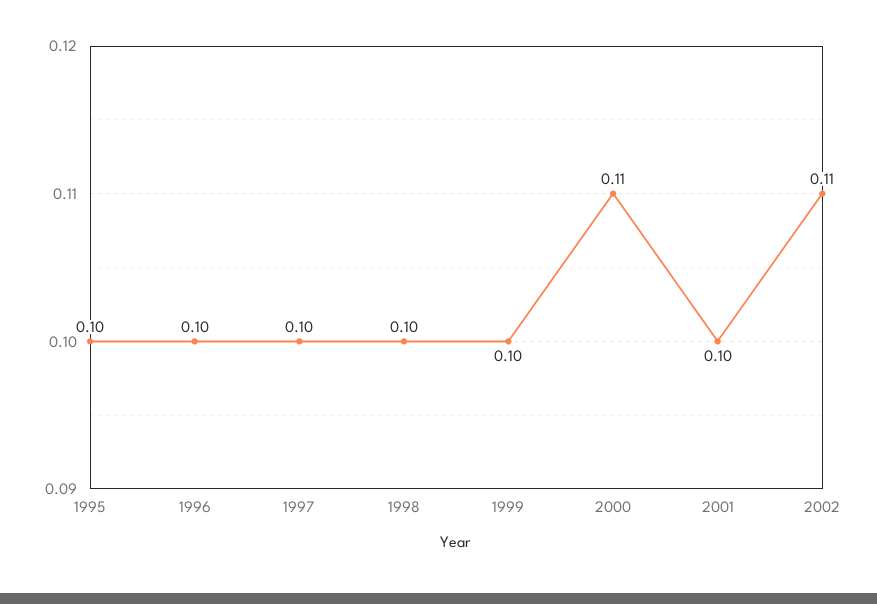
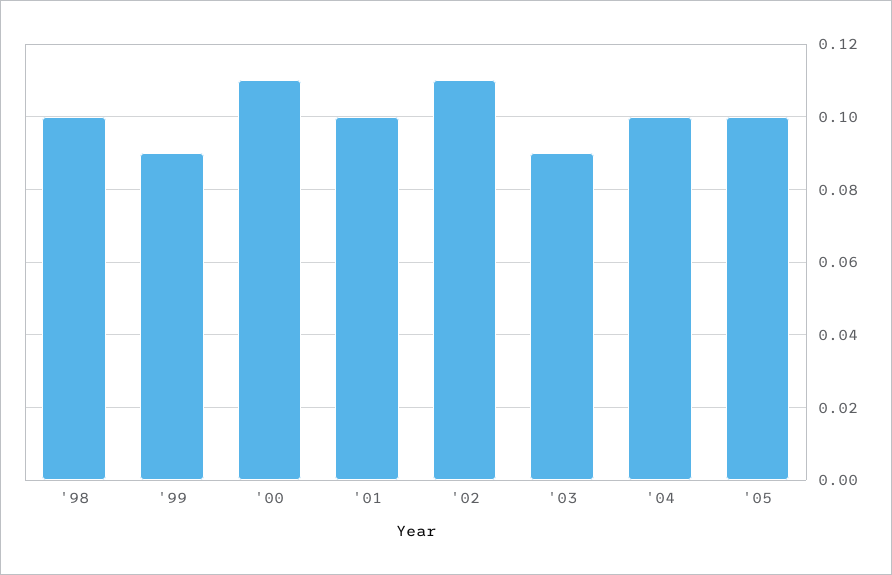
1995: 0.1 -> none
1996: 0.1 -> none
1997: 0.1 -> none
1999: 0.1 -> 0.09
'03: none -> 0.09
'04: none -> 0.1
'05: none -> 0.1

